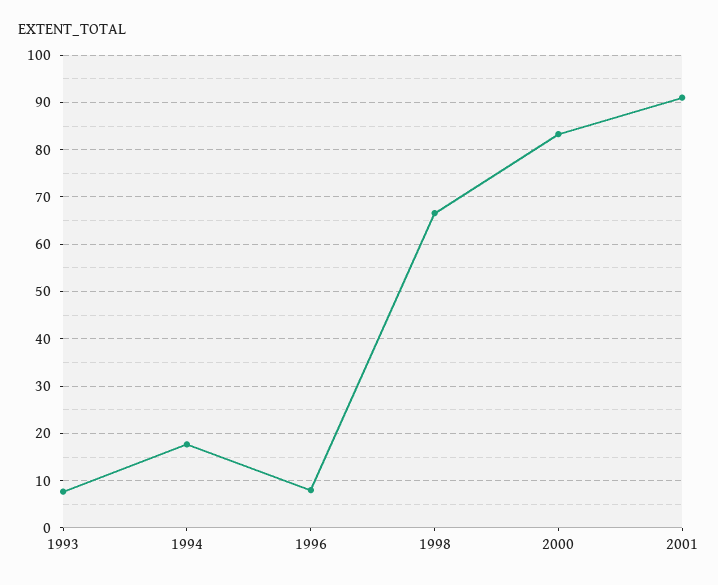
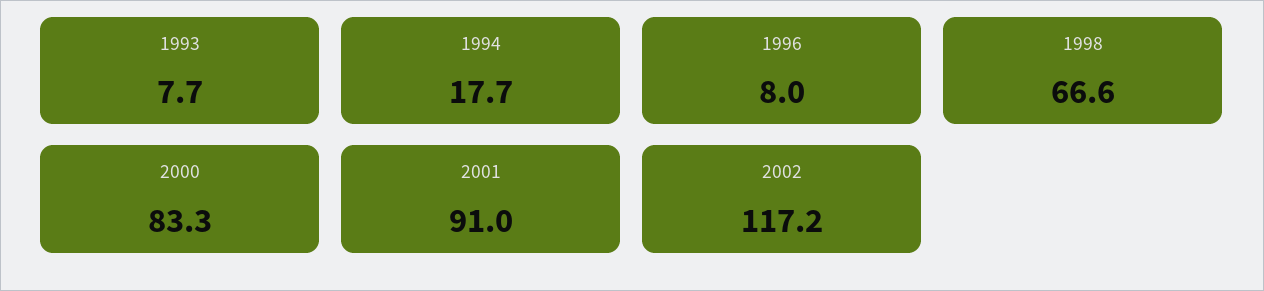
2002: none -> 117.2

